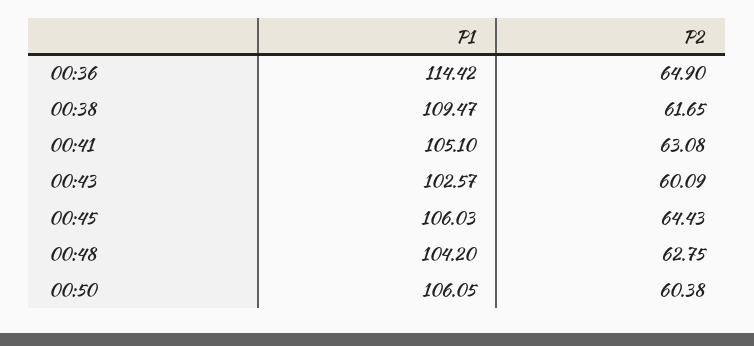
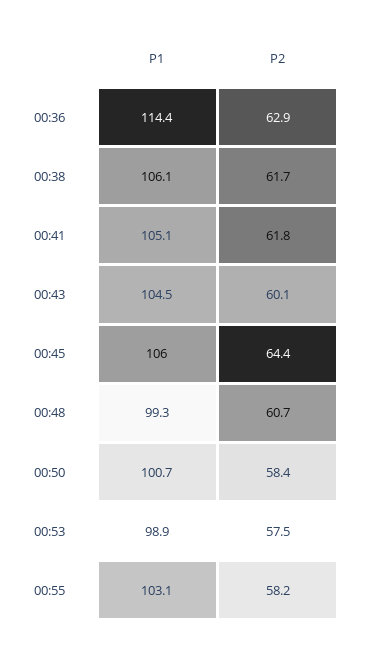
P2, 00:36: 64.9 -> 62.9
P1, 00:38: 109.47 -> 106.1
P2, 00:41: 63.08 -> 61.8
P1, 00:43: 102.57 -> 104.5
P1, 00:48: 104.2 -> 99.3
P2, 00:48: 62.75 -> 60.7
P1, 00:50: 106.05 -> 100.7
P2, 00:50: 60.38 -> 58.4
P1, 00:53: none -> 98.9
P2, 00:53: none -> 57.5
P1, 00:55: none -> 103.1
P2, 00:55: none -> 58.2

